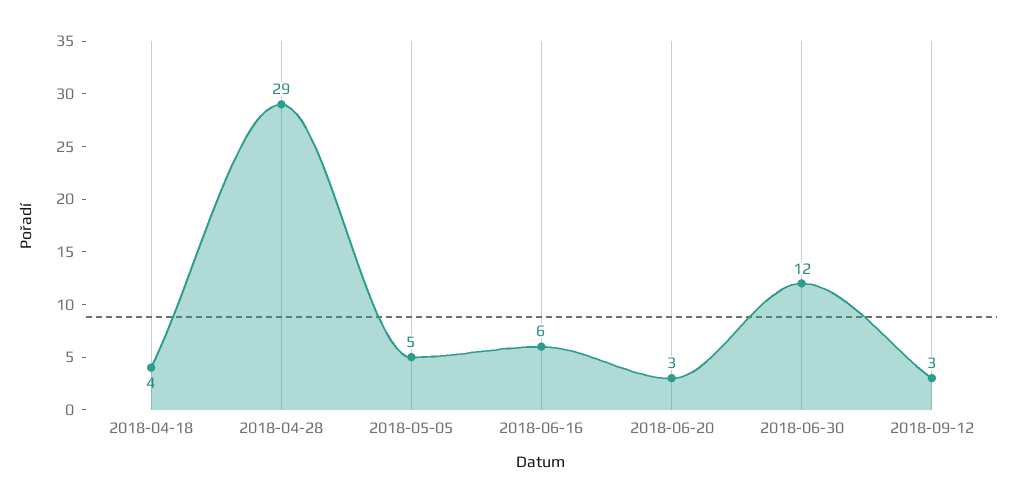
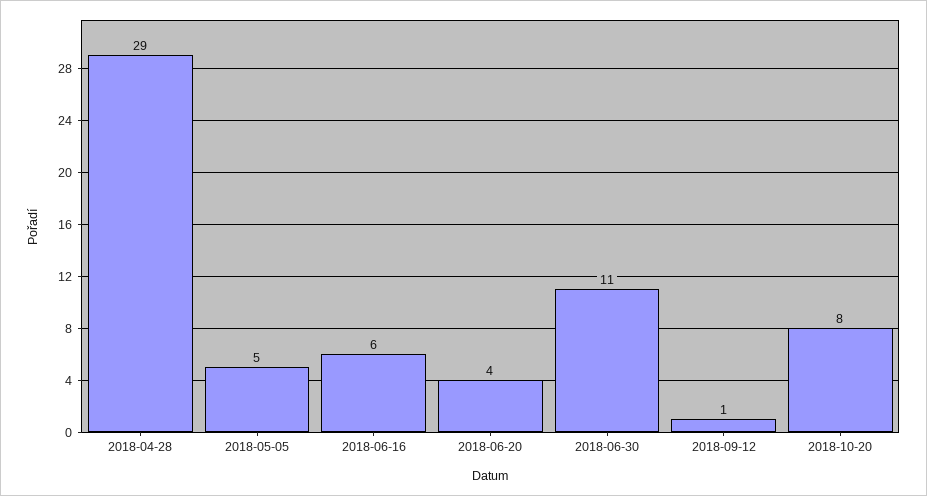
2018-04-18: 4 -> none
2018-06-20: 3 -> 4
2018-06-30: 12 -> 11
2018-09-12: 3 -> 1
2018-10-20: none -> 8

